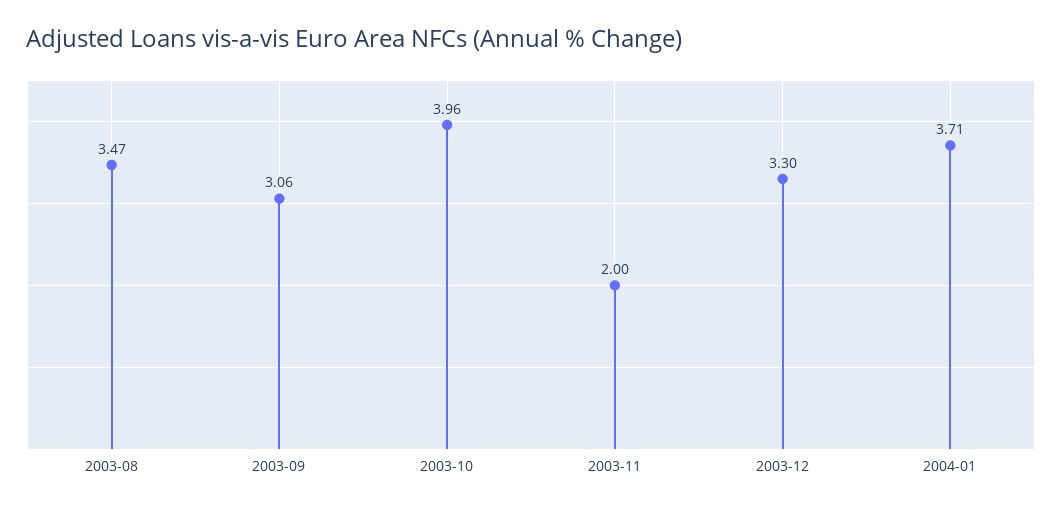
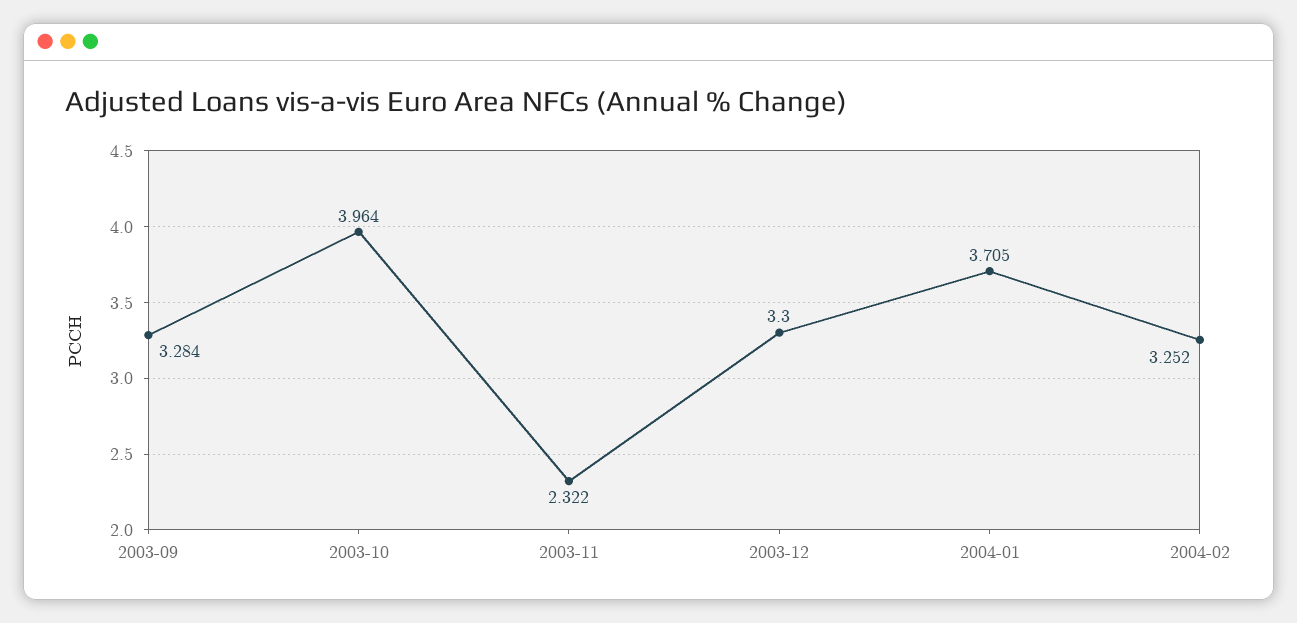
2003-08: 3.47 -> none
2003-09: 3.06 -> 3.284
2003-11: 2 -> 2.322
2004-02: none -> 3.252

